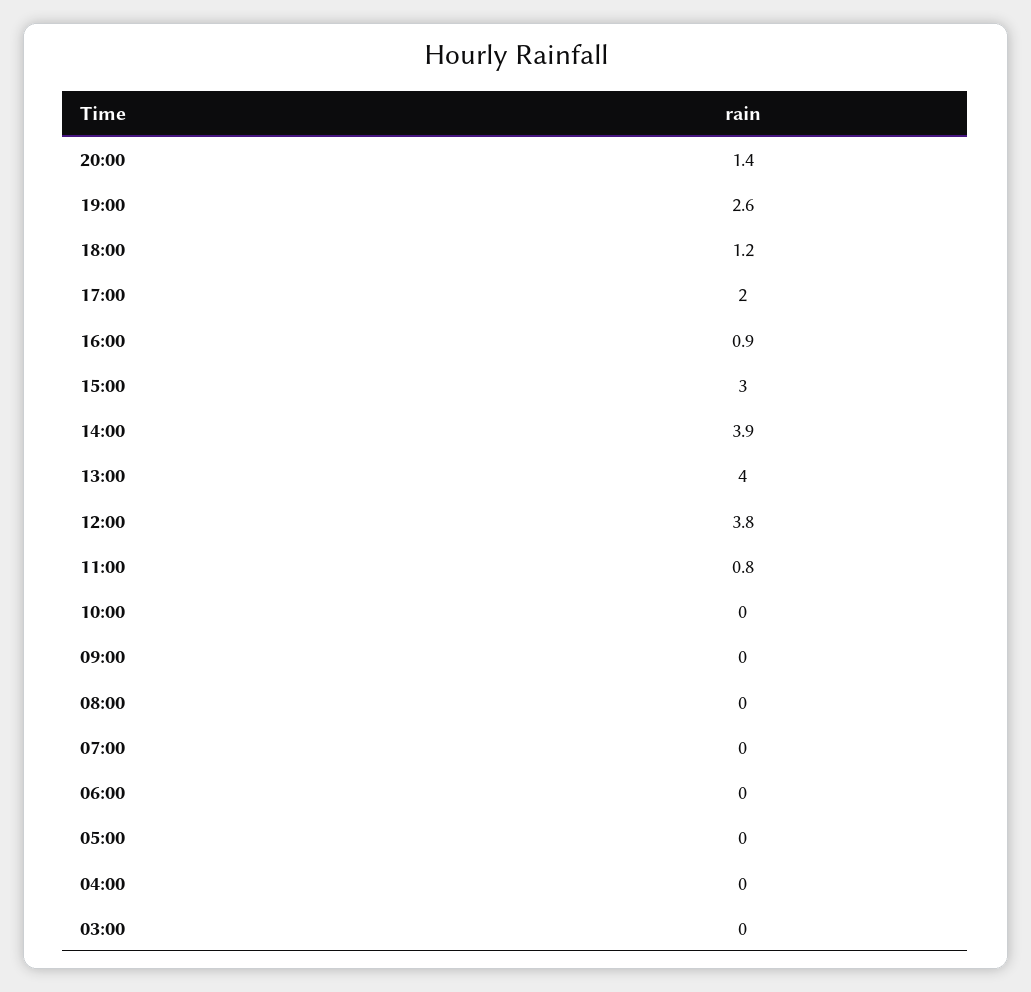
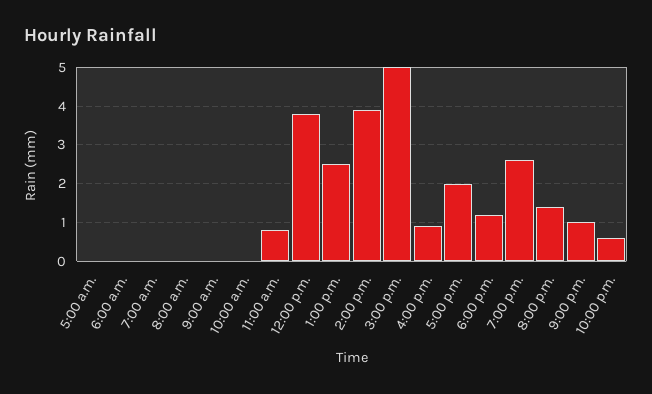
15:00: 3 -> 5
13:00: 4 -> 2.5
04:00: 0 -> none
03:00: 0 -> none
9:00 p.m.: none -> 1
10:00 p.m.: none -> 0.5

